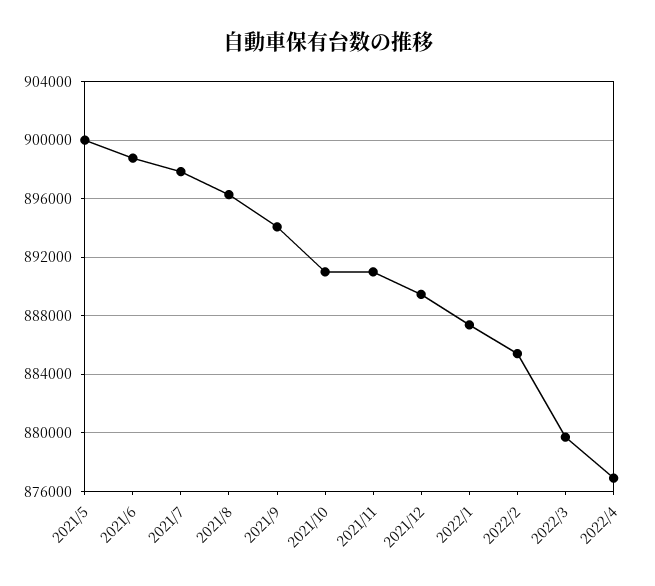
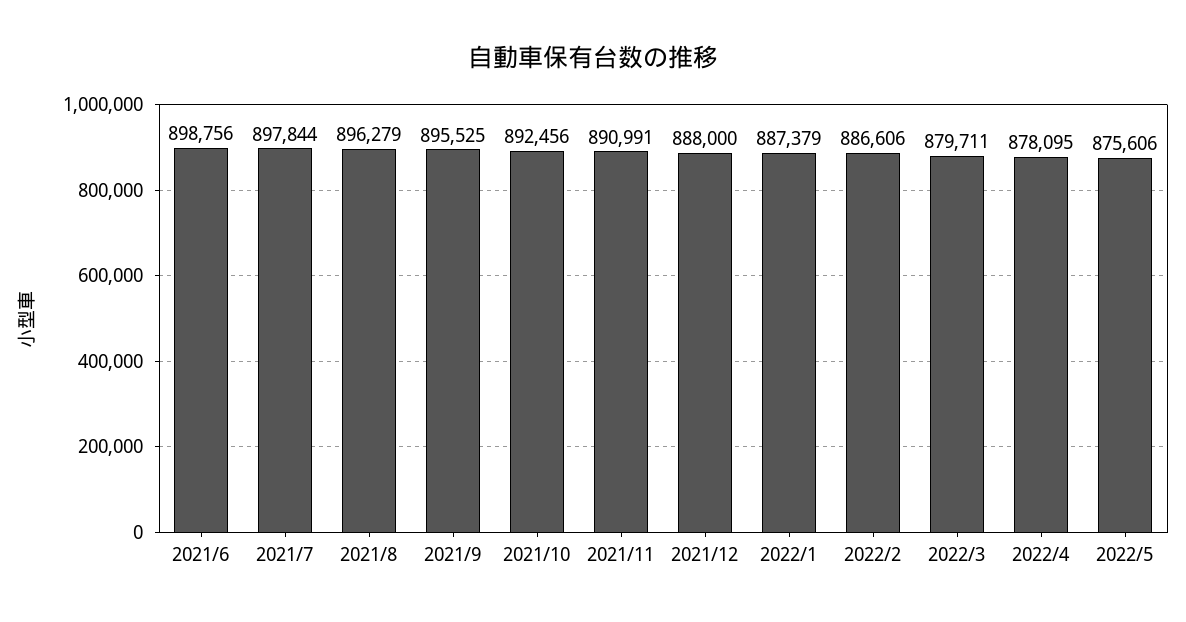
2021/5: 900000 -> none
2021/9: 894000 -> 895525
2021/10: 891000 -> 892456
2021/12: 889500 -> 888000
2022/2: 885500 -> 886606
2022/4: 877000 -> 878095
2022/5: none -> 875606

